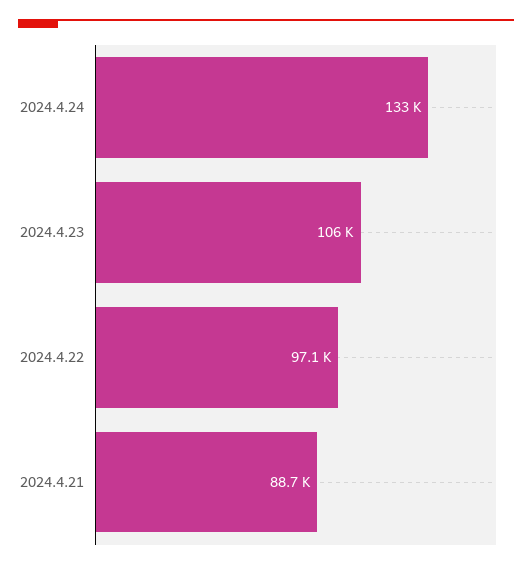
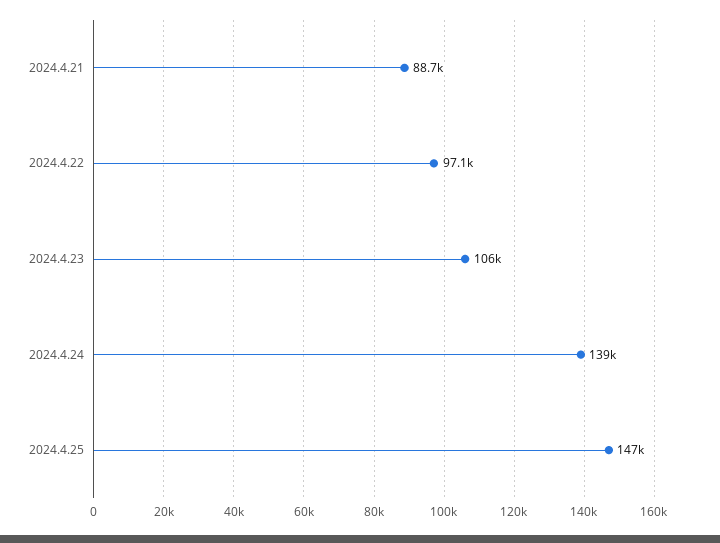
2024.4.24: 133000 -> 139000
2024.4.25: none -> 147000

